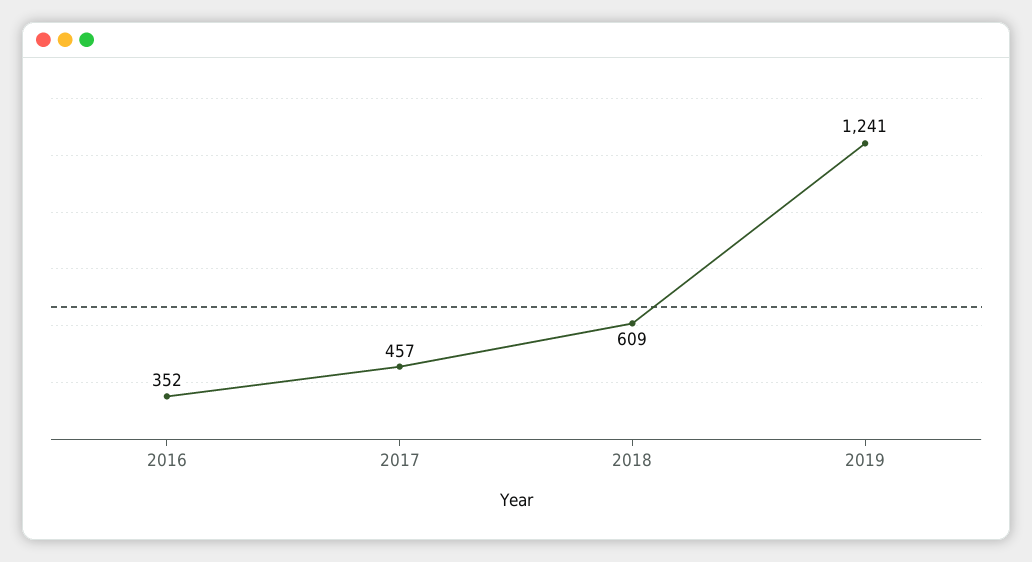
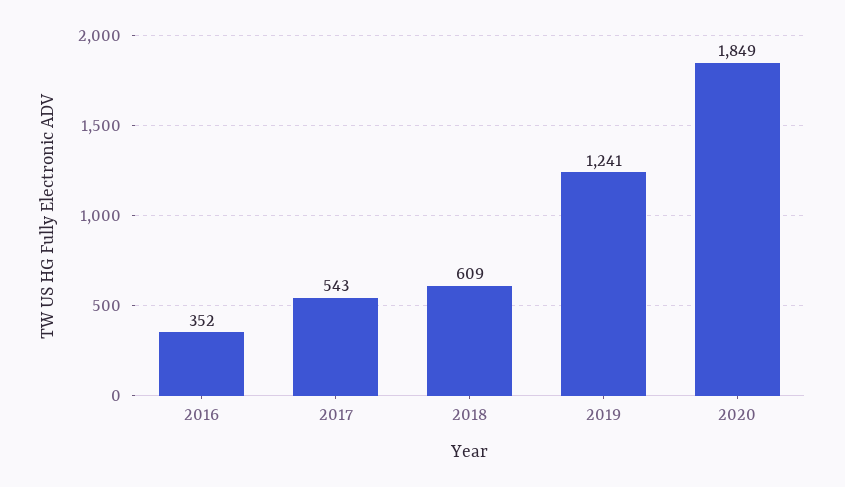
2017: 457 -> 543
2020: none -> 1849

